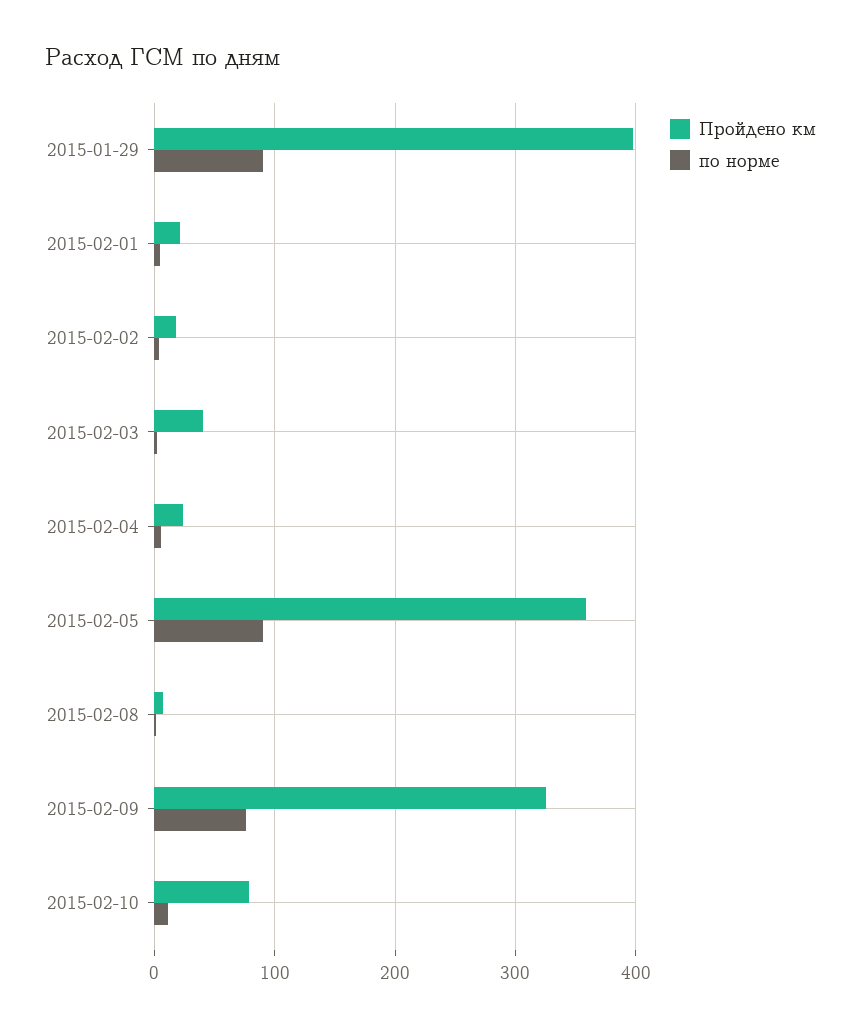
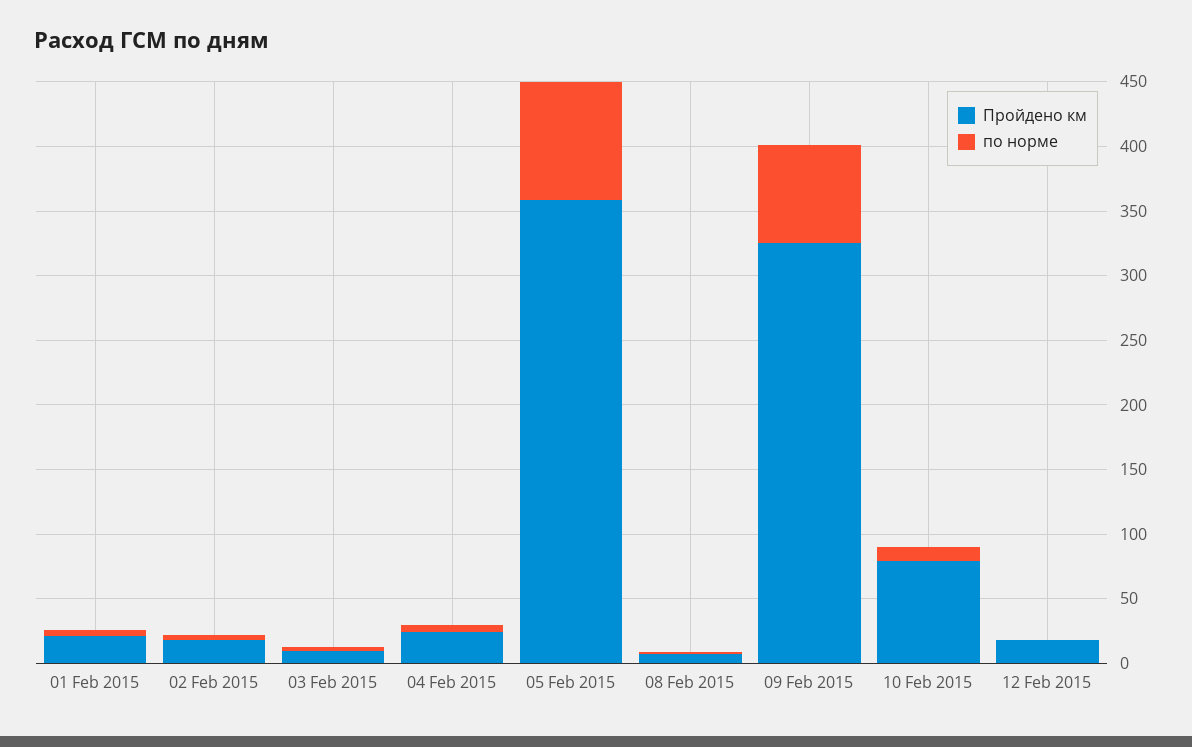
Пройдено км, 2015-01-29: 400 -> none
по норме, 2015-01-29: 90 -> none
Пройдено км, 2015-02-03: 40 -> 10
Пройдено км, 12 Feb 2015: none -> 20
по норме, 12 Feb 2015: none -> 0

